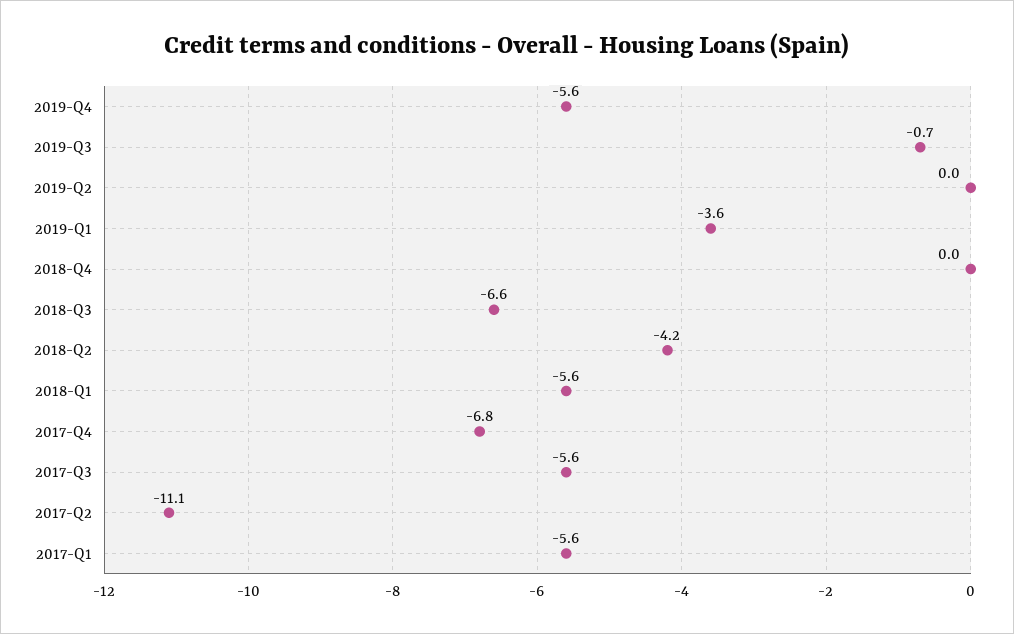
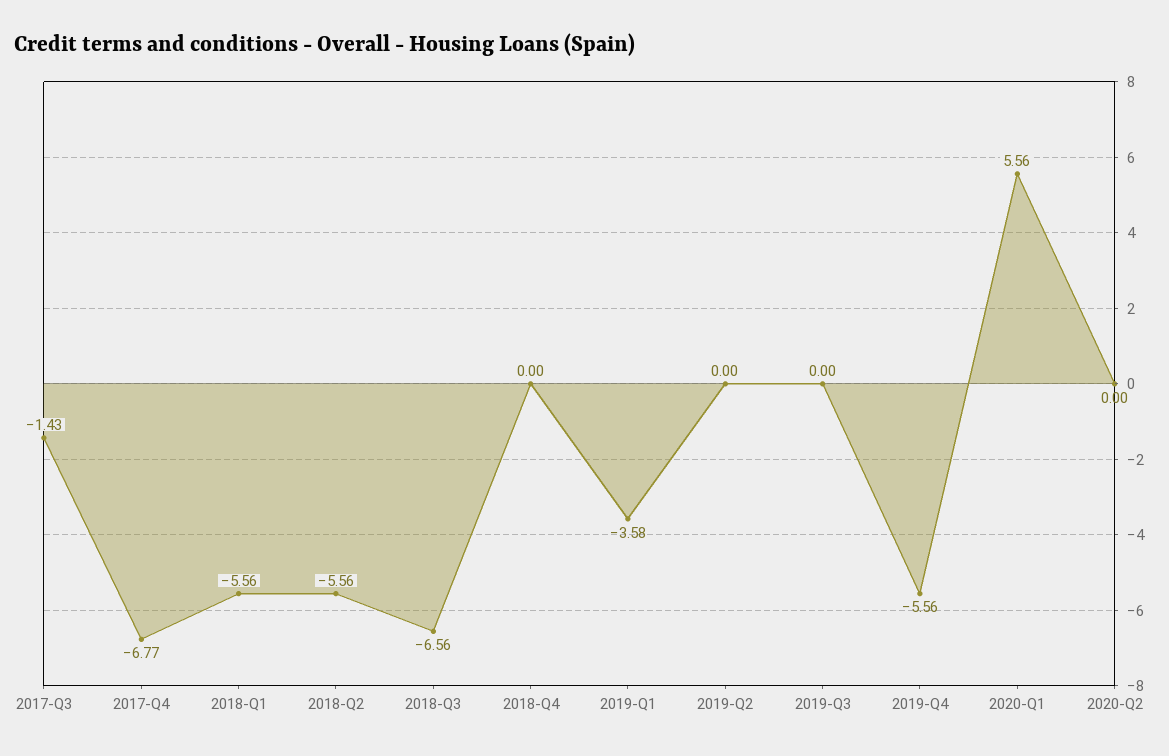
2019-Q3: -0.7 -> 0
2018-Q2: -4.2 -> -5.56
2017-Q3: -5.6 -> -1.43
2017-Q2: -11.1 -> none
2017-Q1: -5.6 -> none
2020-Q1: none -> 5.56
2020-Q2: none -> 0

